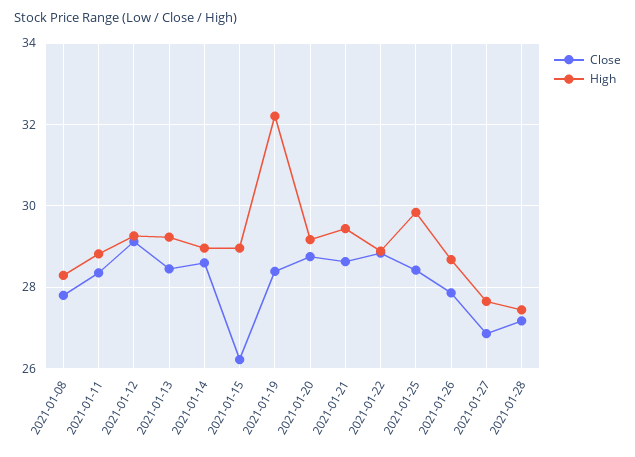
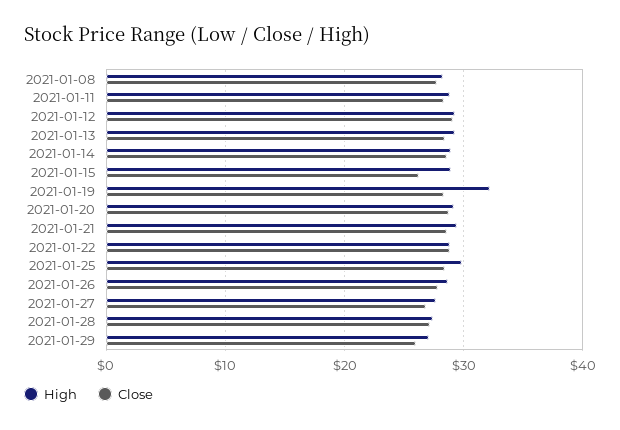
High, 2021-01-29: none -> 27
Close, 2021-01-29: none -> 26

